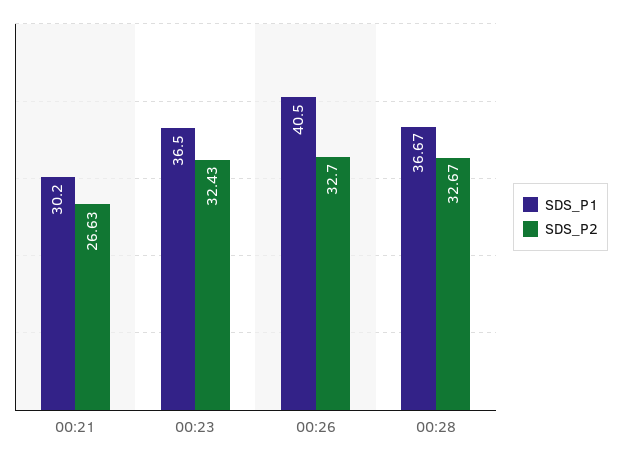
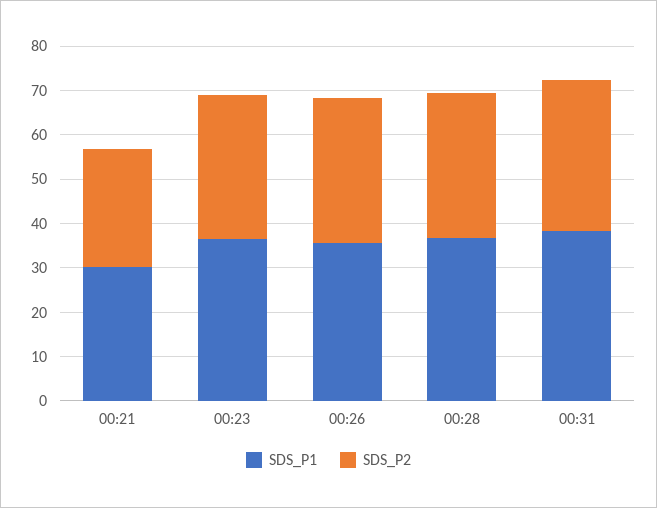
SDS_P1, 00:26: 40.5 -> 36
SDS_P1, 00:31: none -> 38
SDS_P2, 00:31: none -> 34

